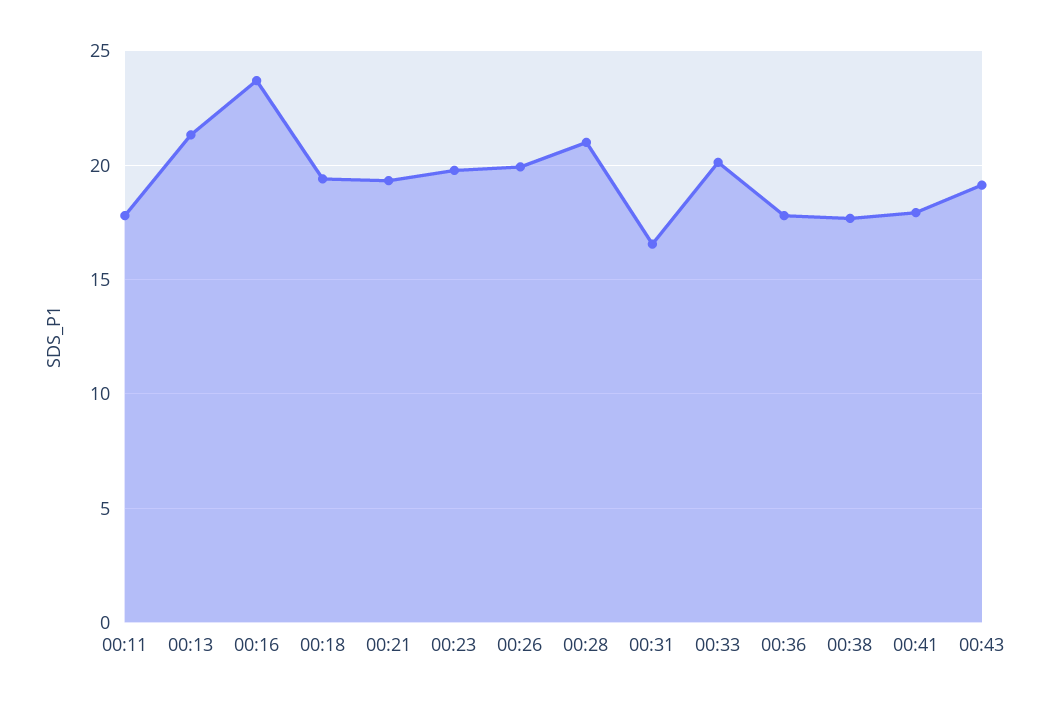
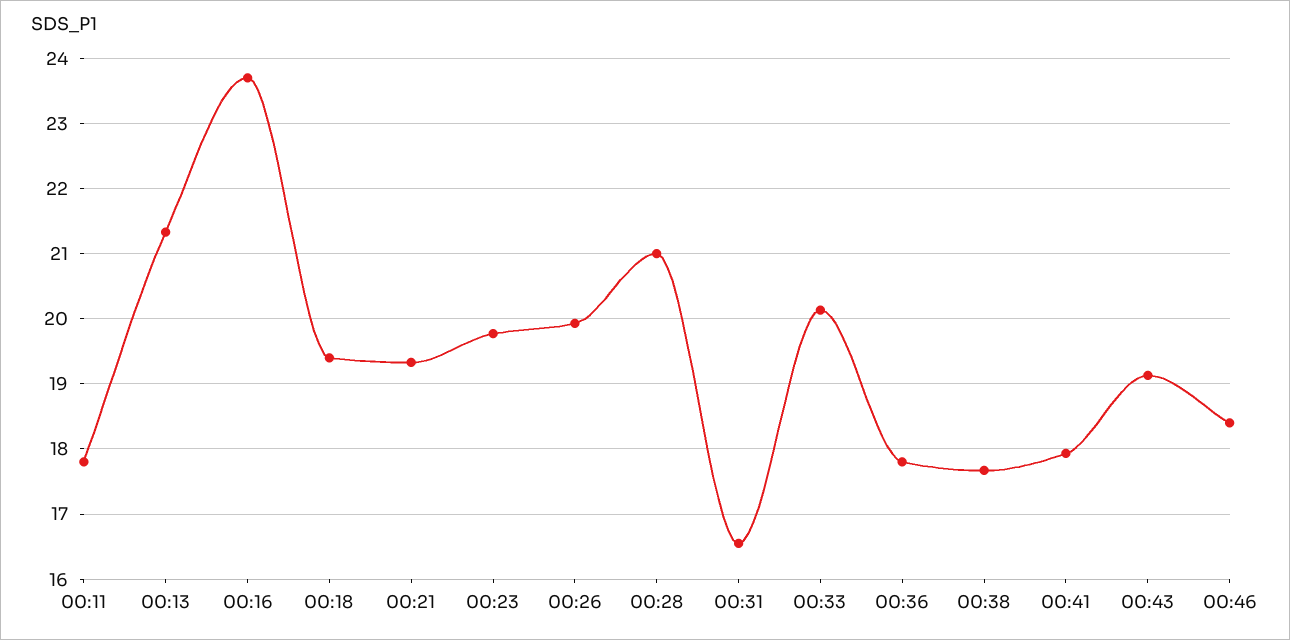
00:46: none -> 18.4

